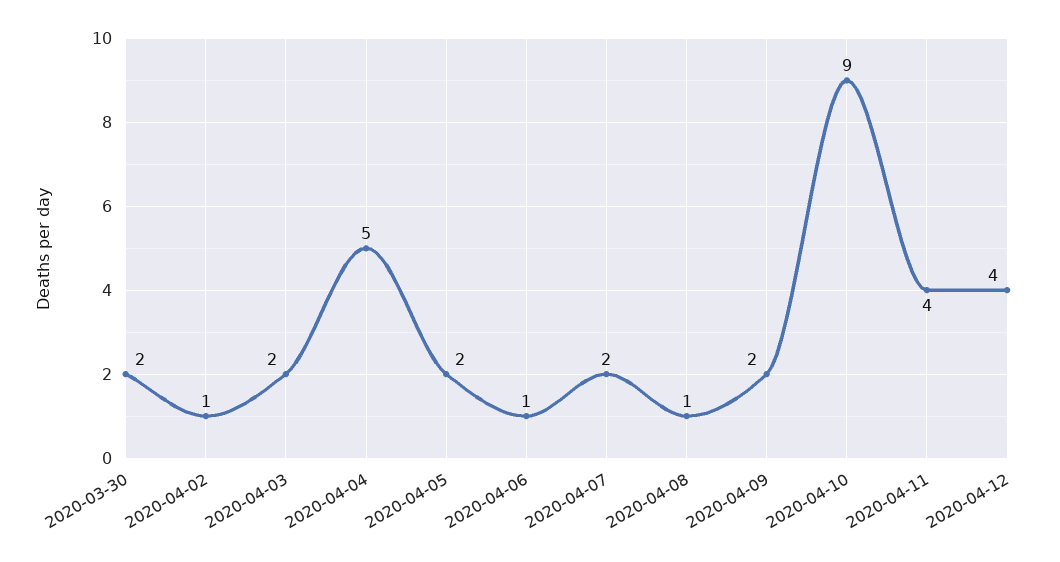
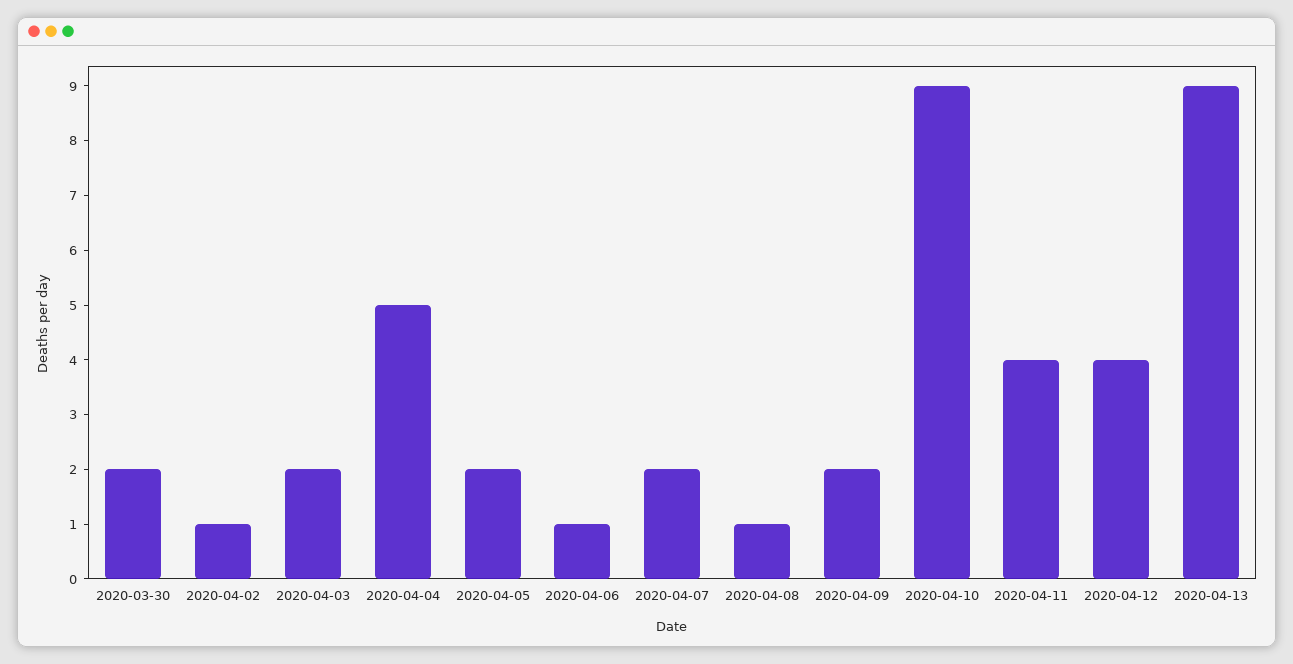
2020-04-13: none -> 9

